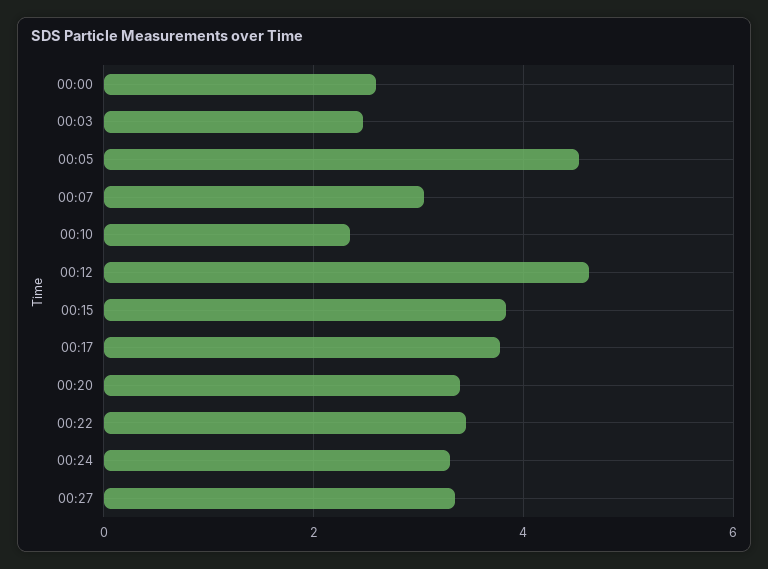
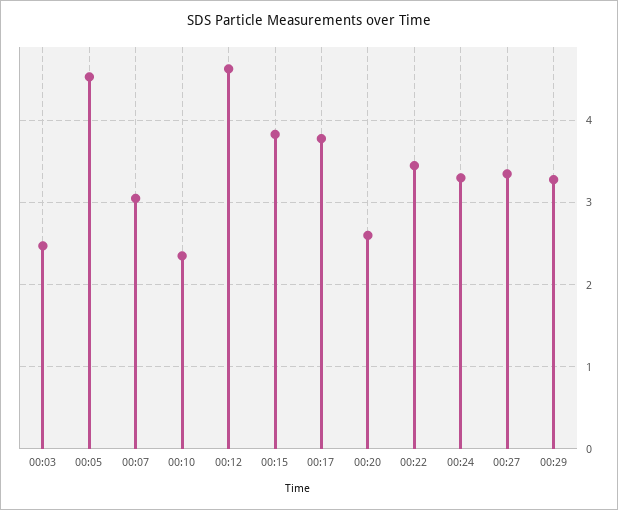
00:00: 2.6 -> none
00:20: 3.4 -> 2.6
00:29: none -> 3.3

